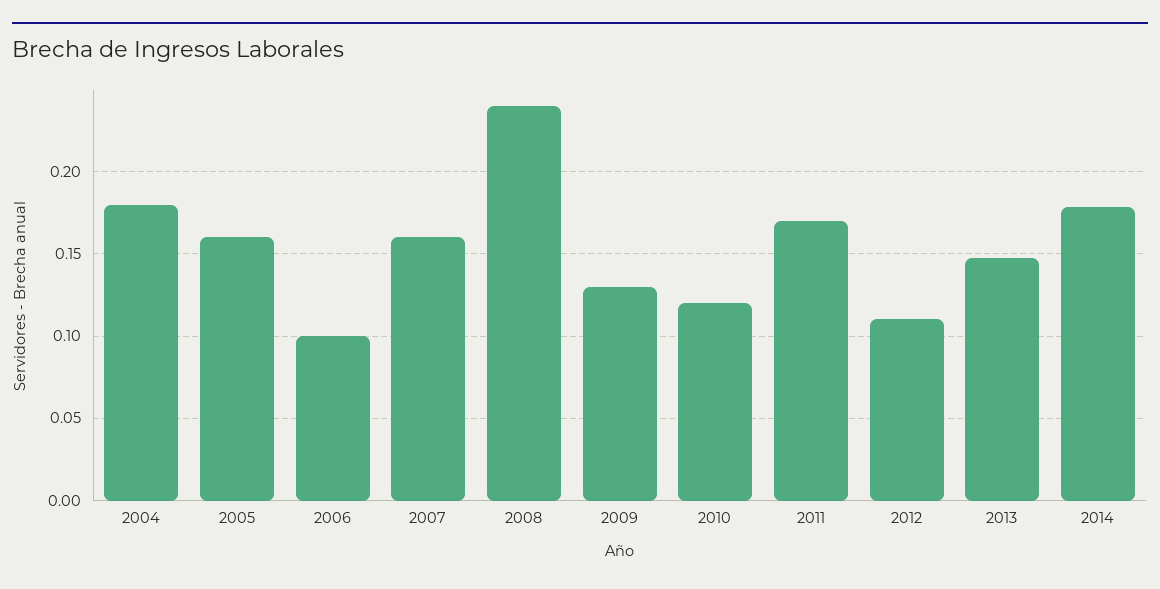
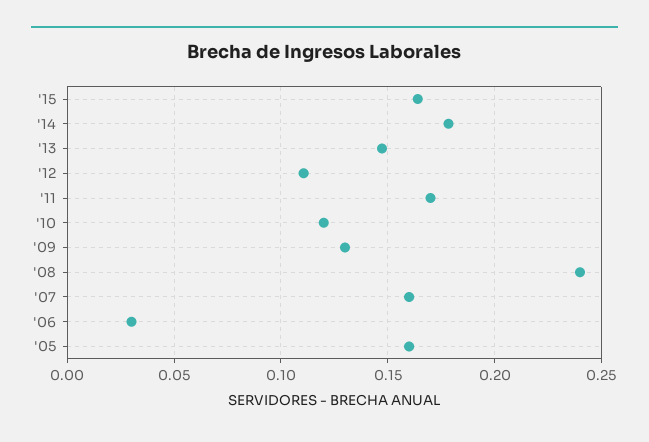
2004: 0.18 -> none
2006: 0.1 -> 0.03
'15: none -> 0.165

